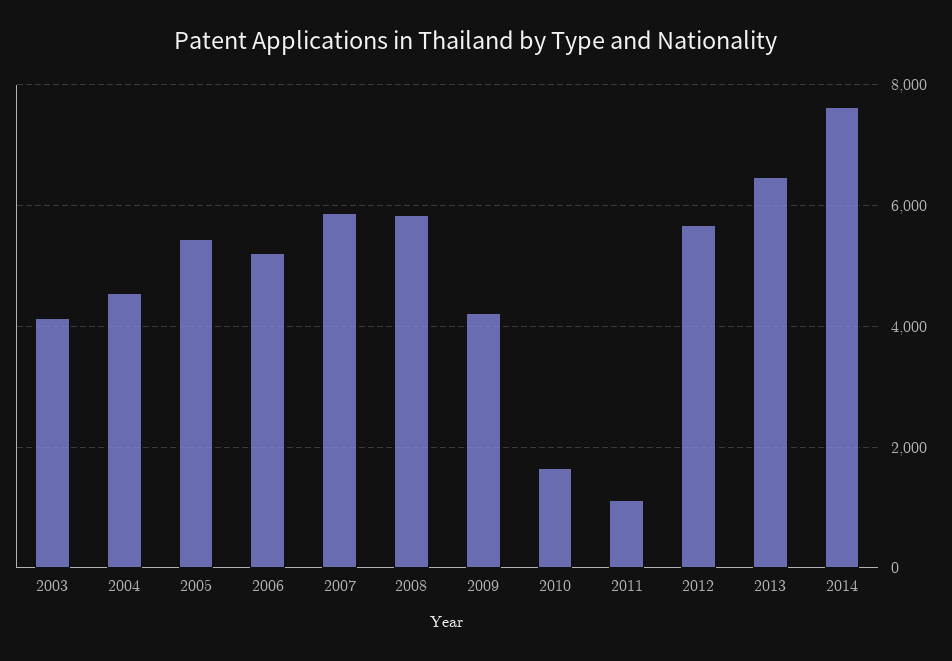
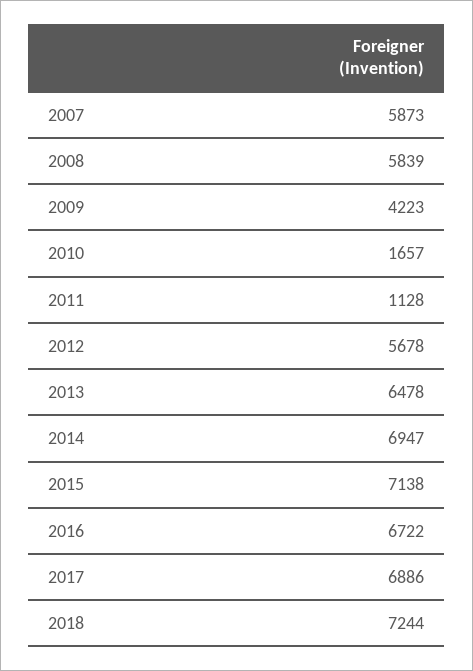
2003: 4200 -> none
2004: 4600 -> none
2005: 5400 -> none
2006: 5200 -> none
2014: 7600 -> 6947
2015: none -> 7138
2016: none -> 6722
2017: none -> 6886
2018: none -> 7244

